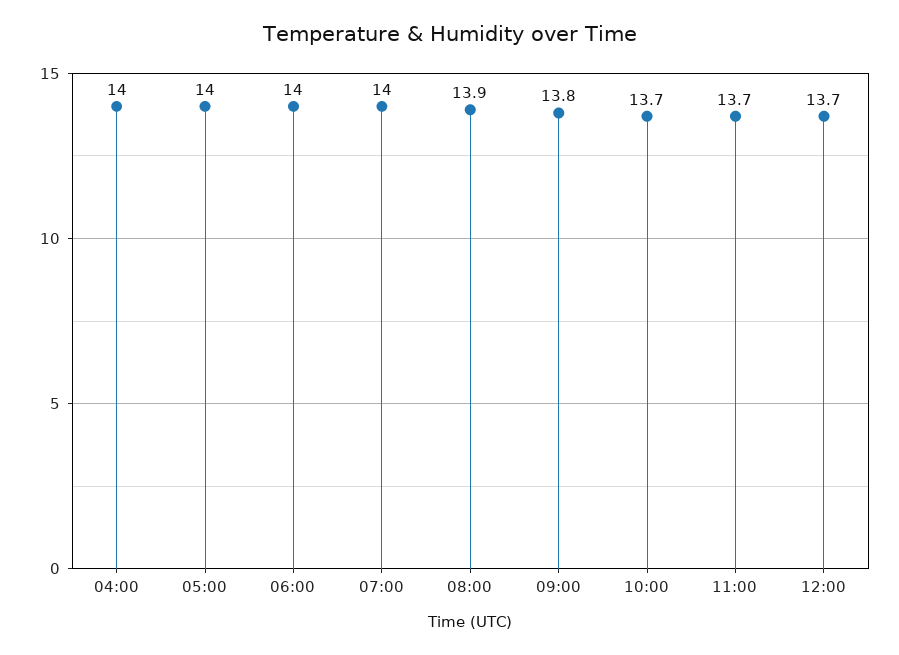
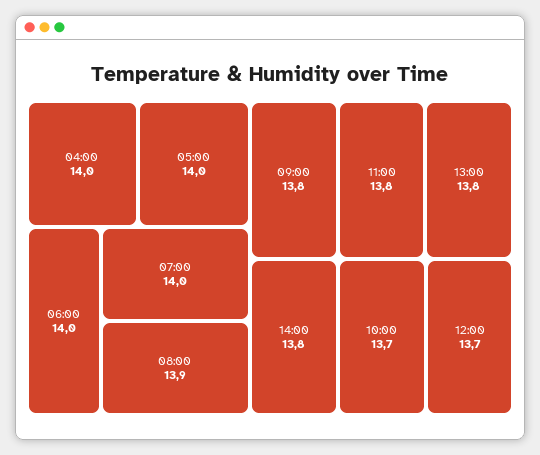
11:00: 13.7 -> 13.8
13:00: none -> 13.8
14:00: none -> 13.8

